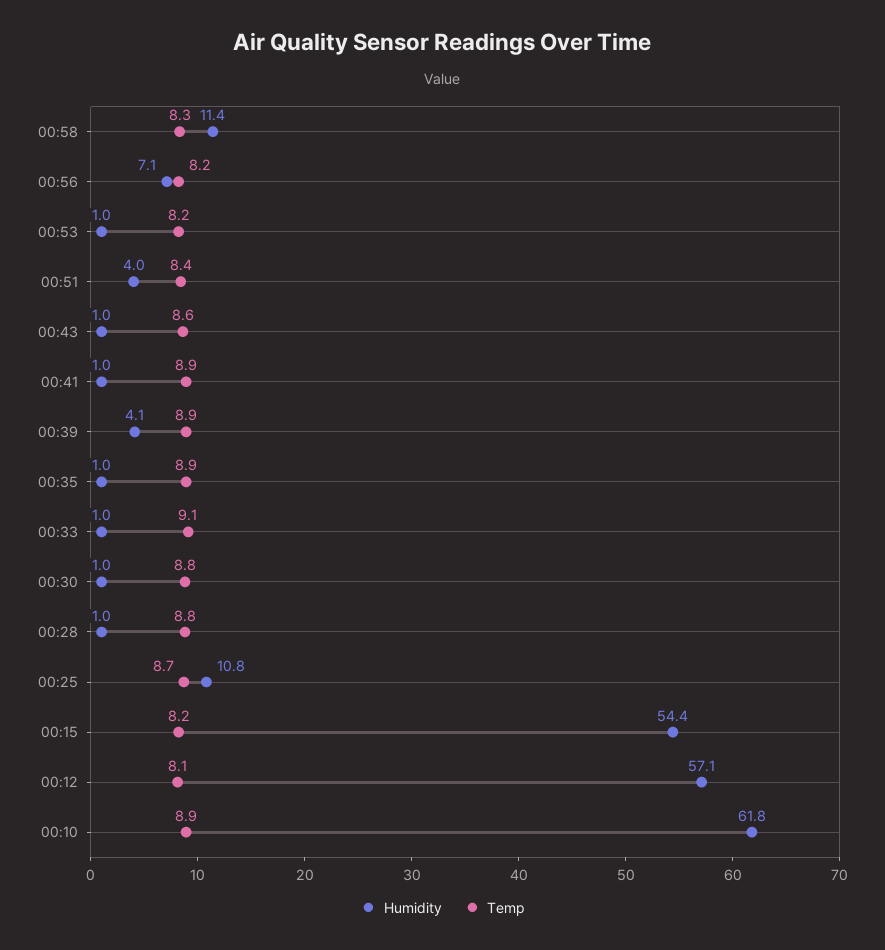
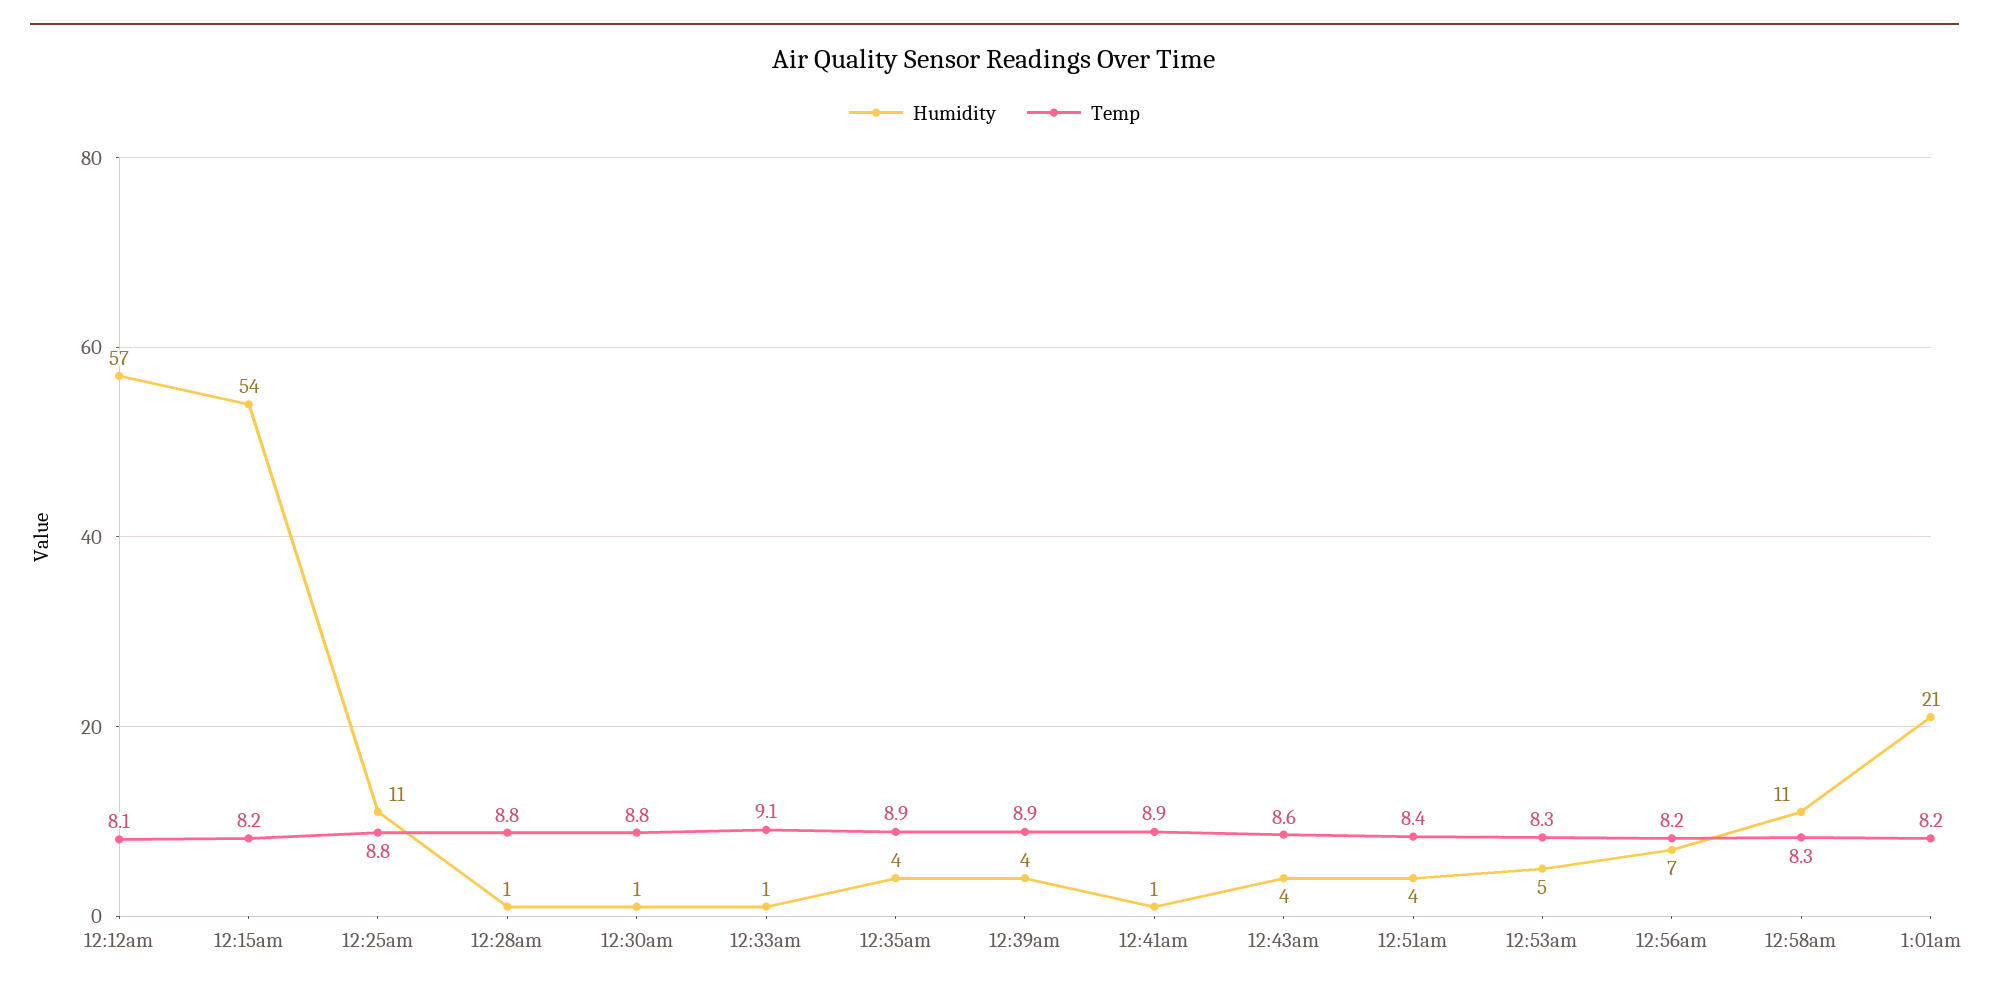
Humidity, 00:53: 1 -> 5
Temp, 00:53: 8.2 -> 8.3
Humidity, 00:43: 1 -> 4
Humidity, 00:35: 1 -> 4
Temp, 00:25: 8.7 -> 8.8
Humidity, 00:10: 61.8 -> none
Temp, 00:10: 8.9 -> none
Humidity, 1:01am: none -> 21
Temp, 1:01am: none -> 8.2

